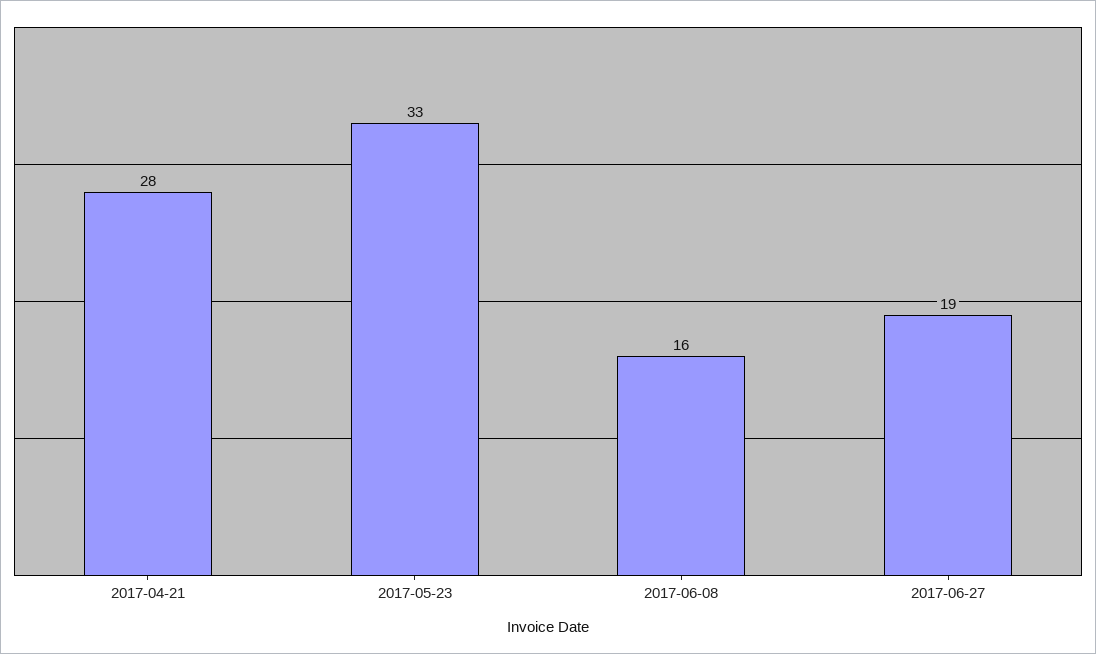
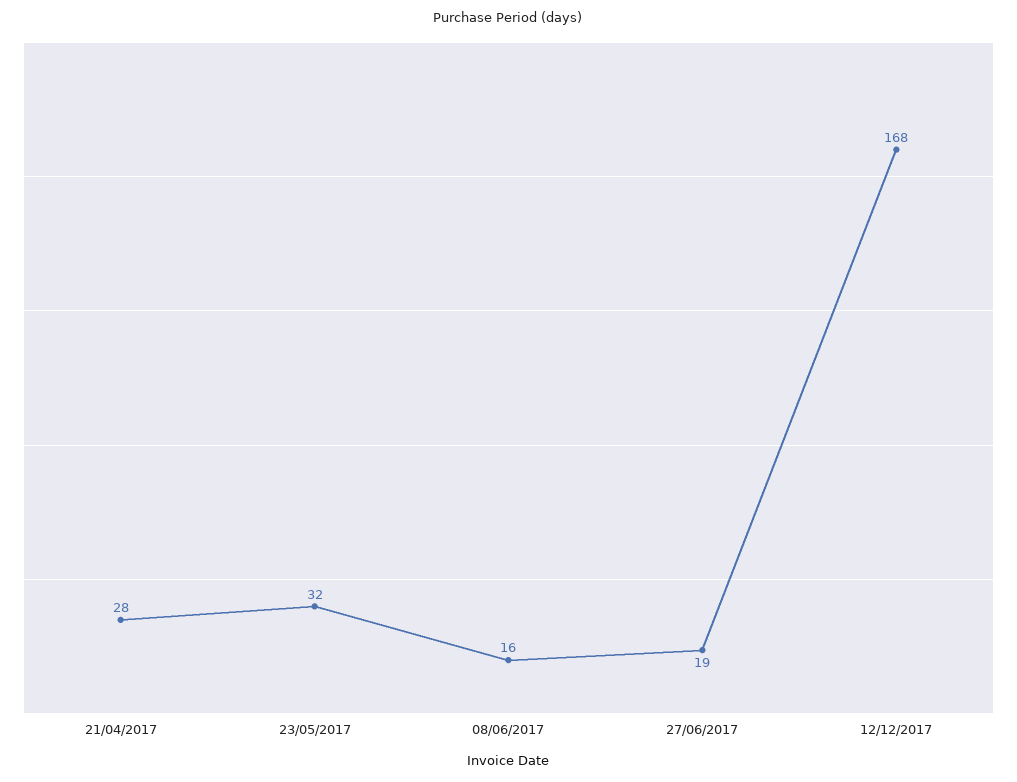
2017-05-23: 33 -> 32
12/12/2017: none -> 168

